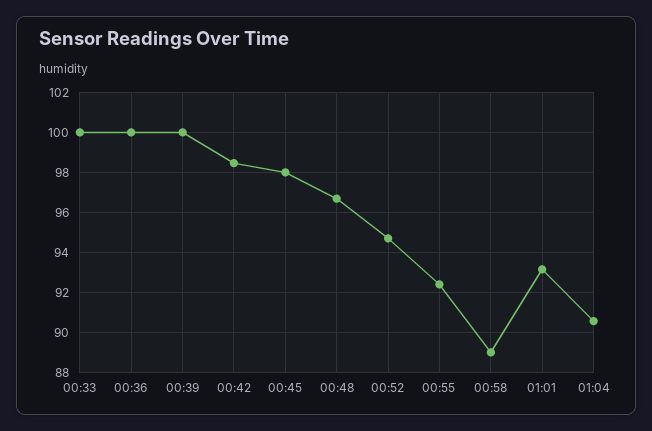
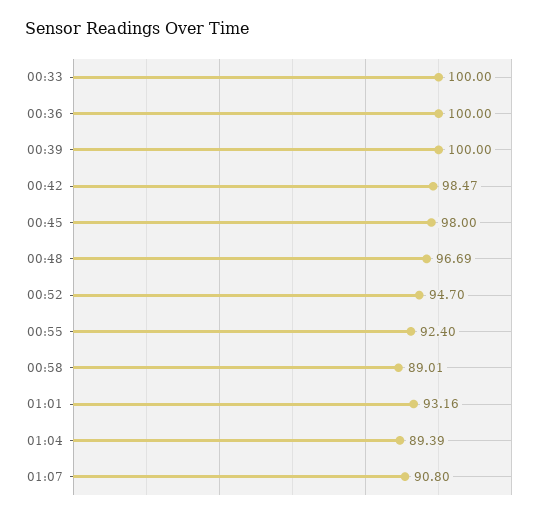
01:04: 90.5 -> 89.39
01:07: none -> 90.8

